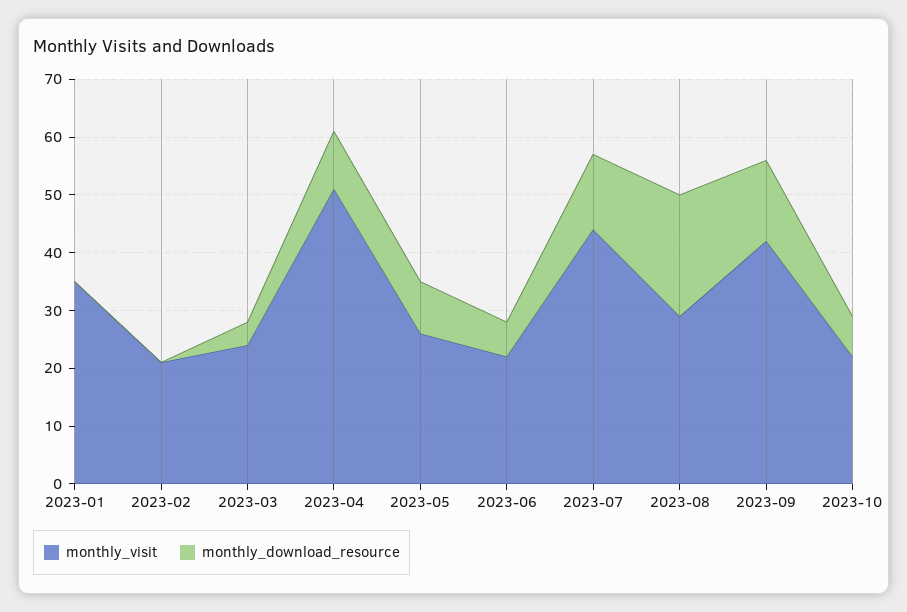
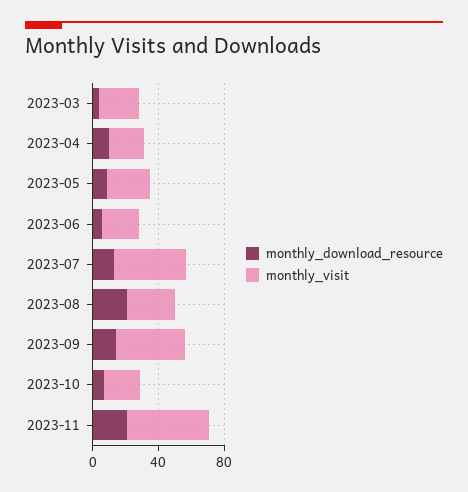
monthly_visit, 2023-01: 35 -> none
monthly_download_resource, 2023-01: 0 -> none
monthly_visit, 2023-02: 20 -> none
monthly_download_resource, 2023-02: 0 -> none
monthly_visit, 2023-04: 50 -> 20
monthly_download_resource, 2023-11: none -> 20
monthly_visit, 2023-11: none -> 50

